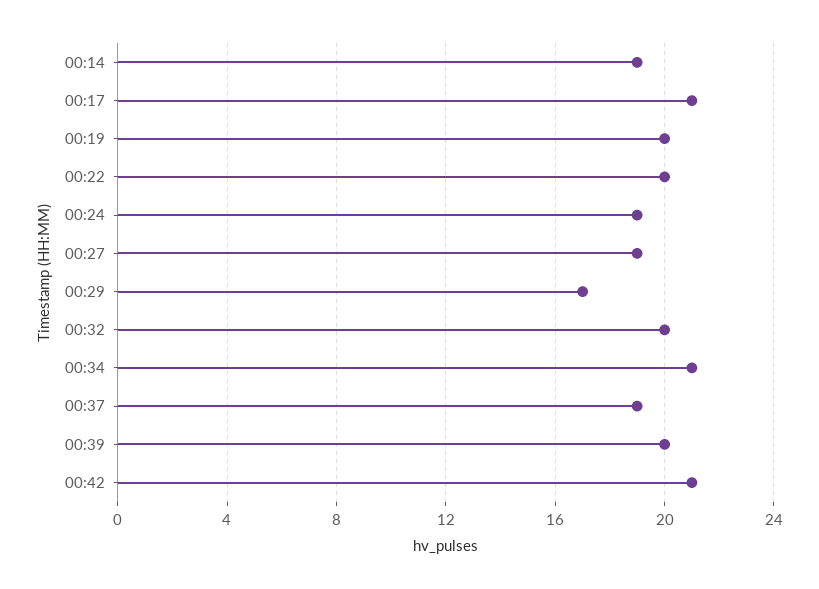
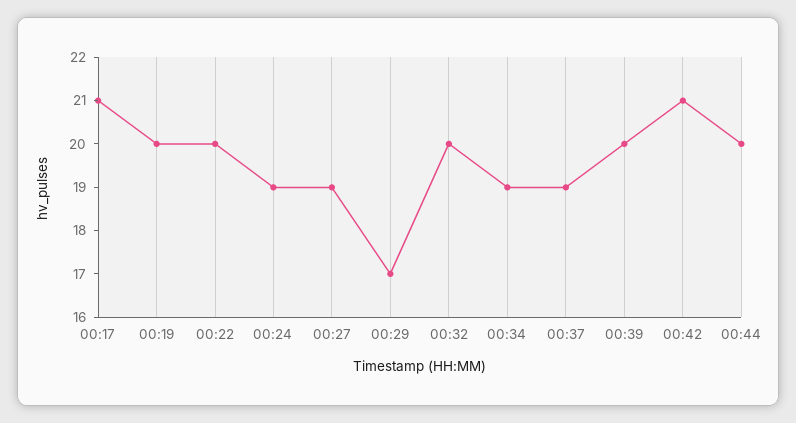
00:14: 19 -> none
00:34: 21 -> 19
00:44: none -> 20

